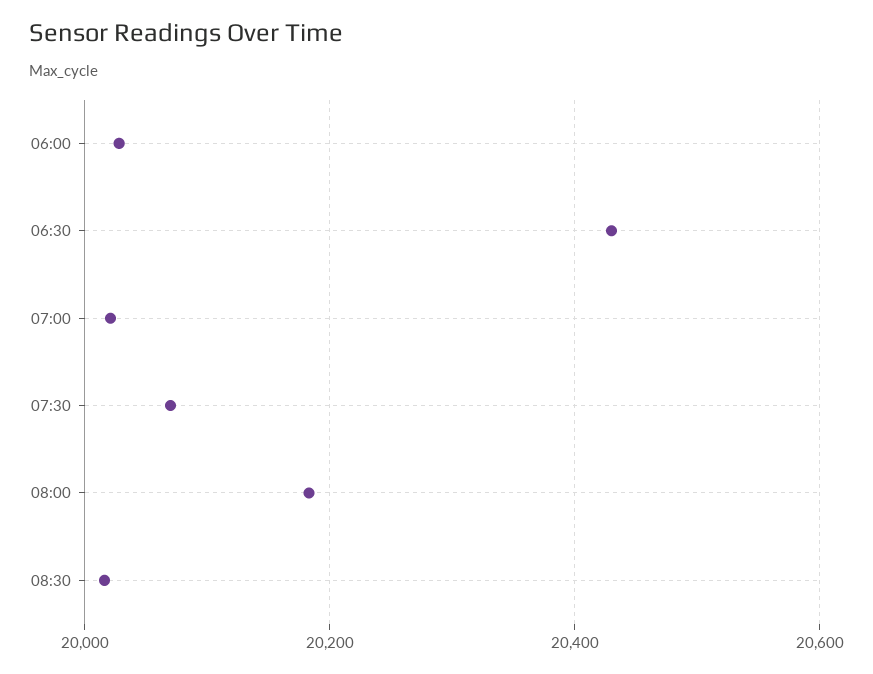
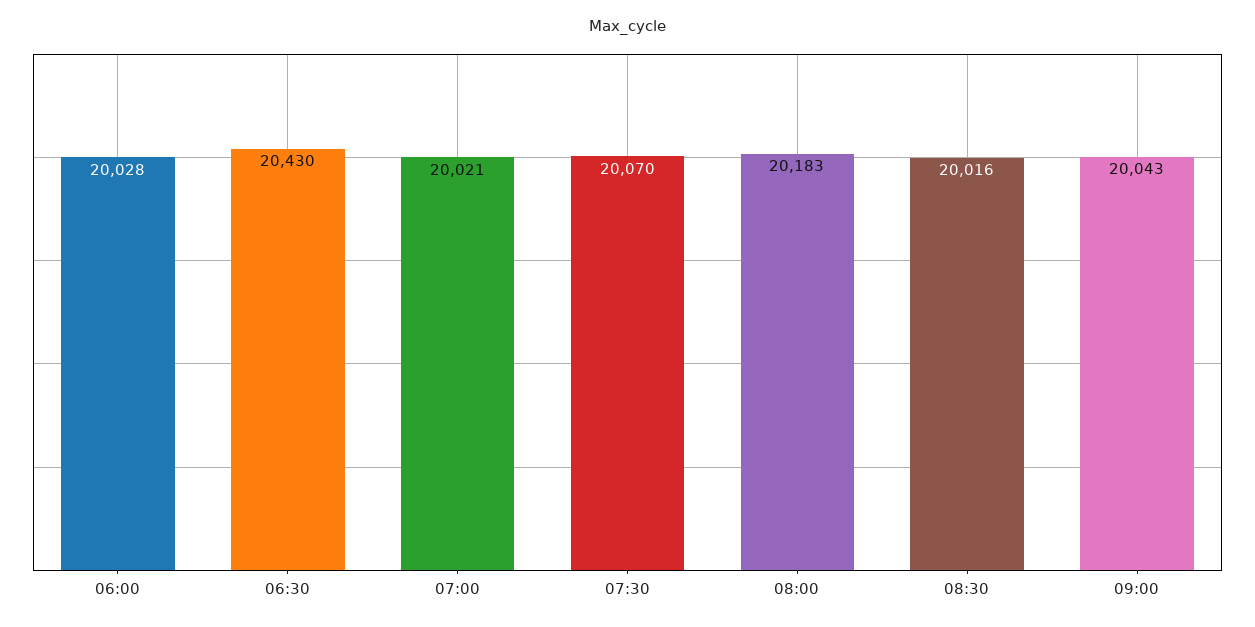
09:00: none -> 20043

